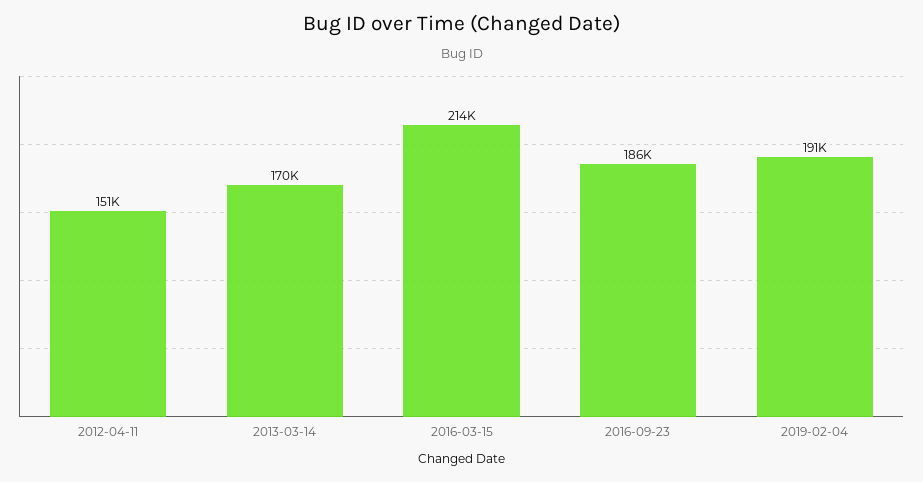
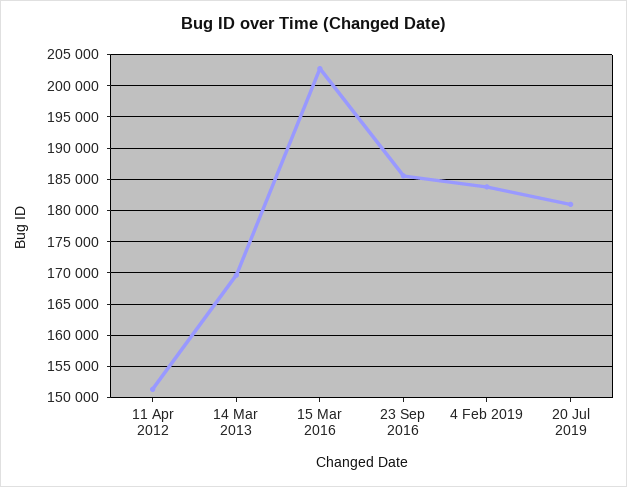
2016-03-15: 214000 -> 203000
2019-02-04: 191000 -> 184000
20 Jul 2019: none -> 181000

